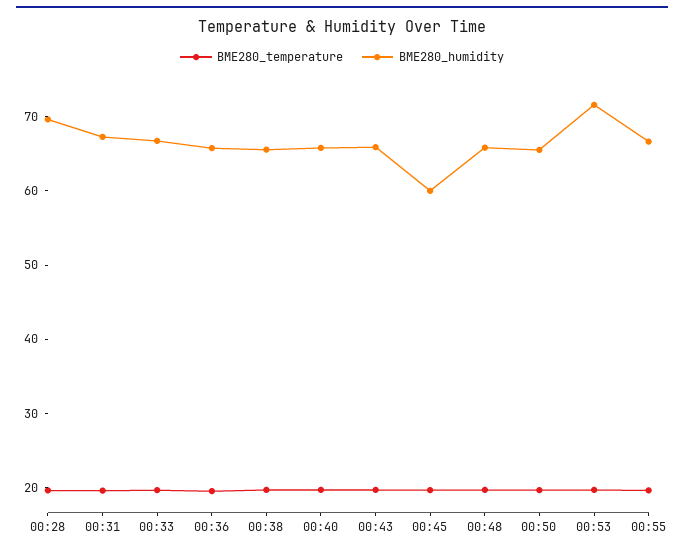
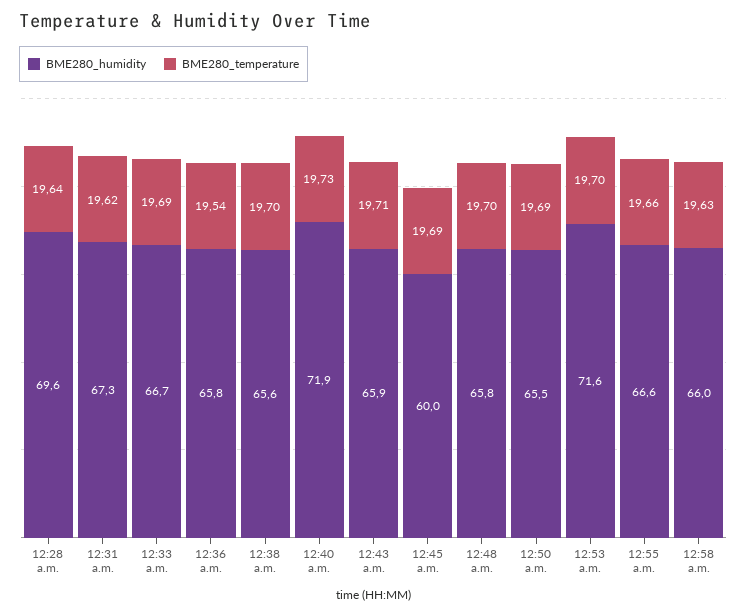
BME280_humidity, 00:40: 66 -> 71.9
BME280_humidity, 12:58 a.m.: none -> 66
BME280_temperature, 12:58 a.m.: none -> 19.63

